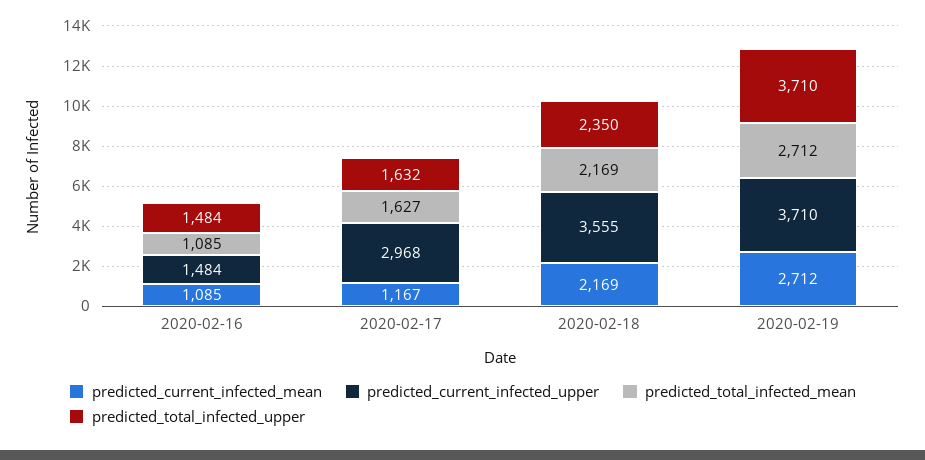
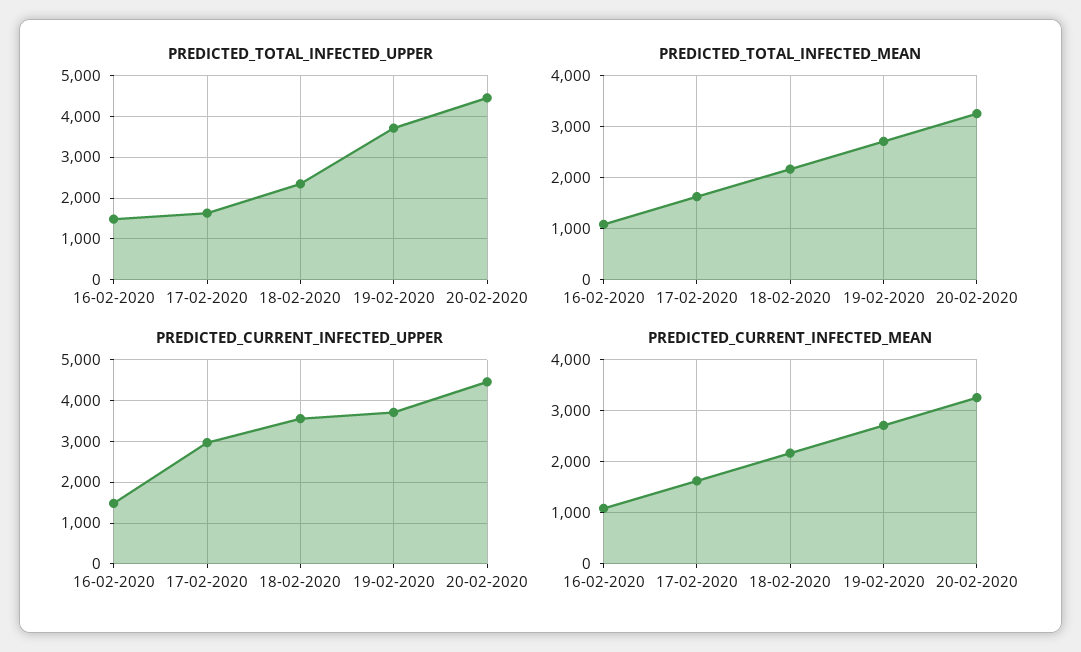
predicted_current_infected_mean, 2020-02-17: 1167 -> 1600
predicted_total_infected_upper, 20-02-2020: none -> 4400
predicted_total_infected_mean, 20-02-2020: none -> 3200
predicted_current_infected_upper, 20-02-2020: none -> 4400
predicted_current_infected_mean, 20-02-2020: none -> 3200

